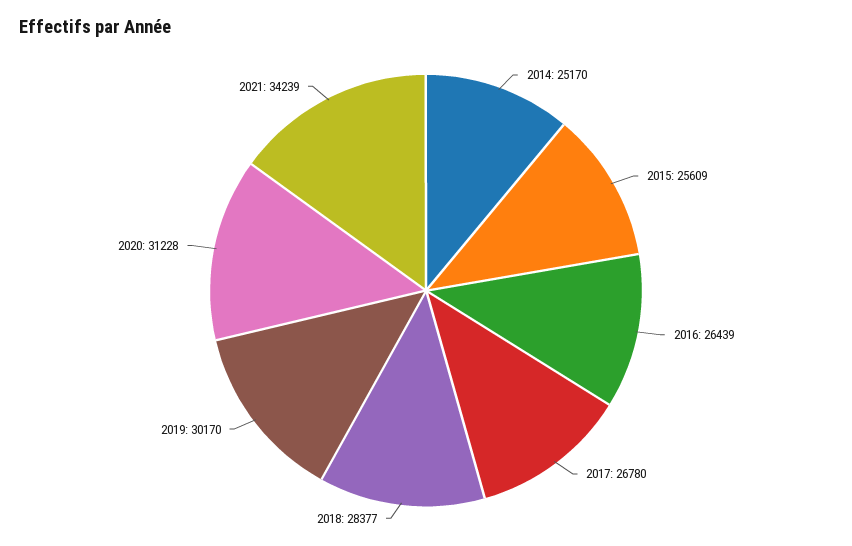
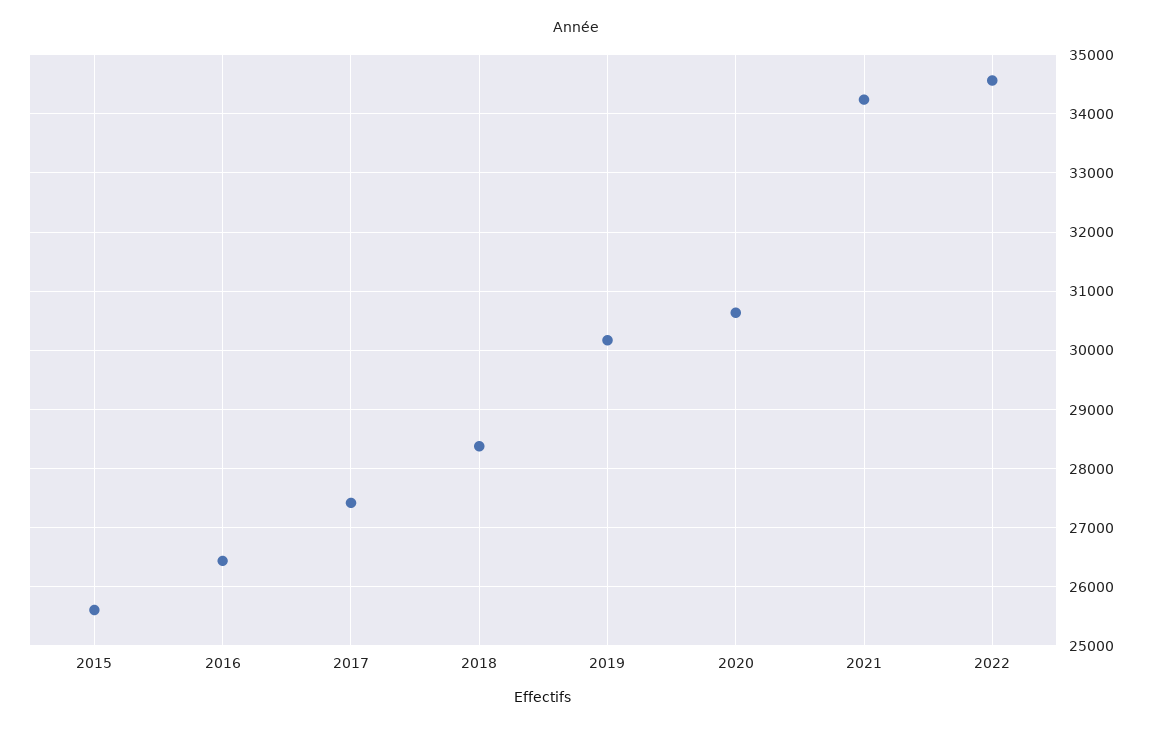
2014: 25170 -> none
2017: 26780 -> 27400
2020: 31228 -> 30600
2022: none -> 34600

